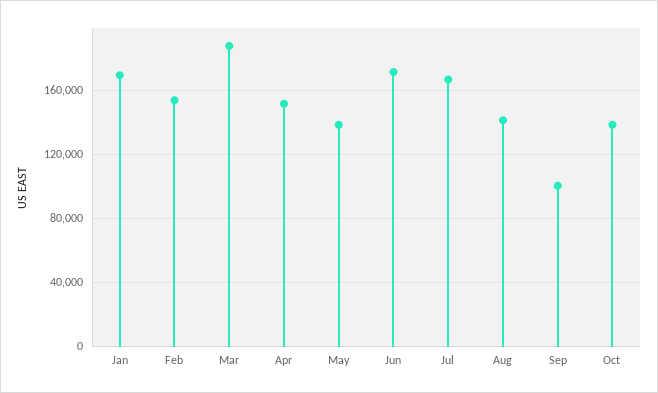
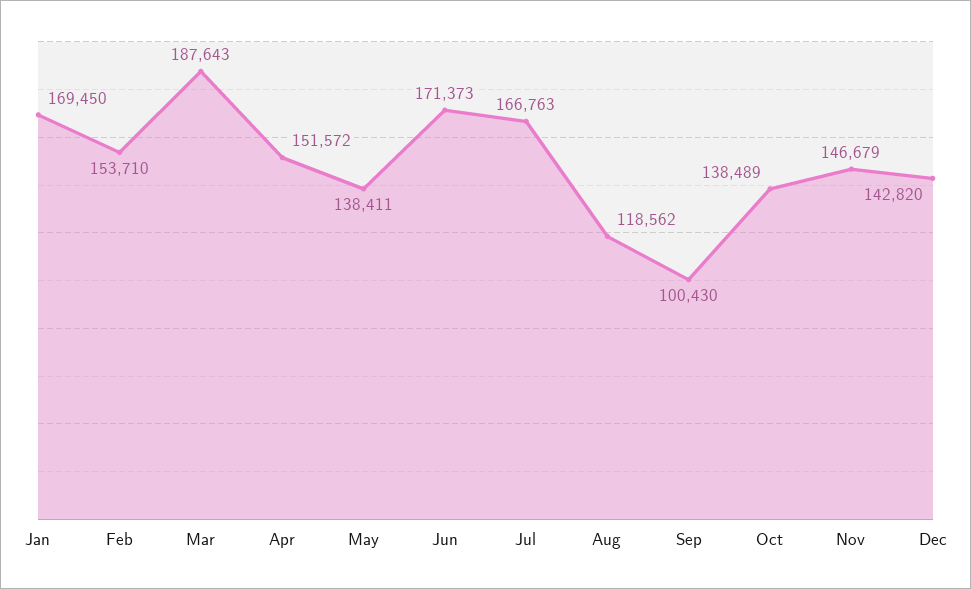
Aug: 140000 -> 118562
Nov: none -> 146679
Dec: none -> 142820

